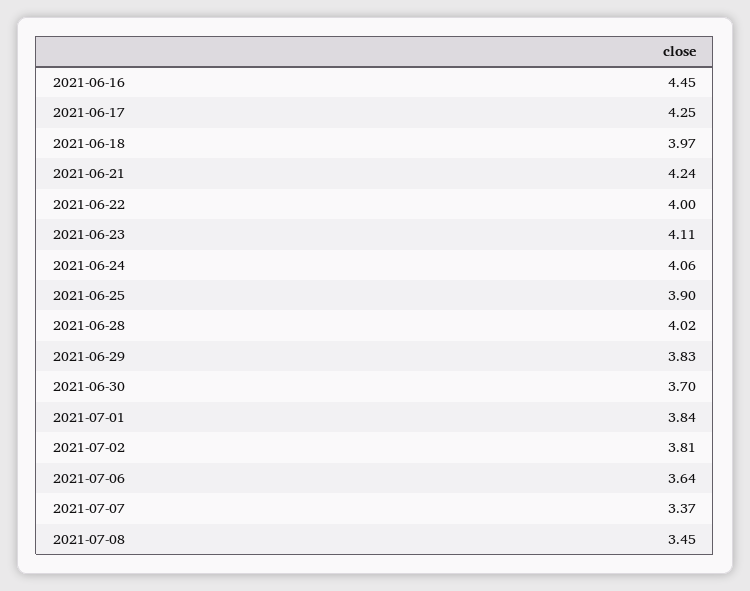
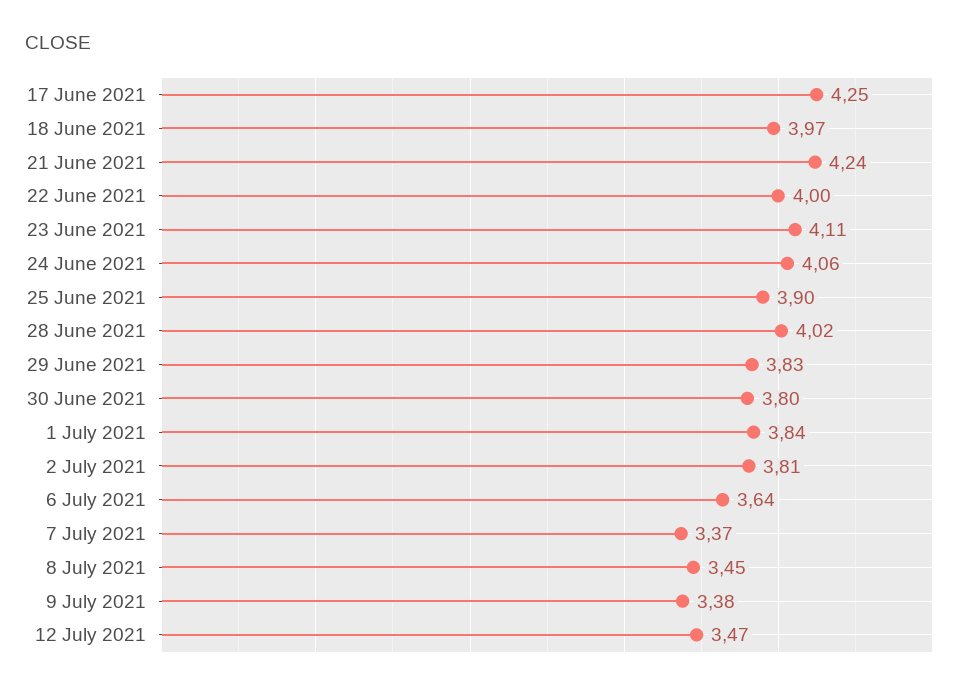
2021-06-16: 4.45 -> none
2021-06-30: 3.7 -> 3.8
9 July 2021: none -> 3.38
12 July 2021: none -> 3.47

